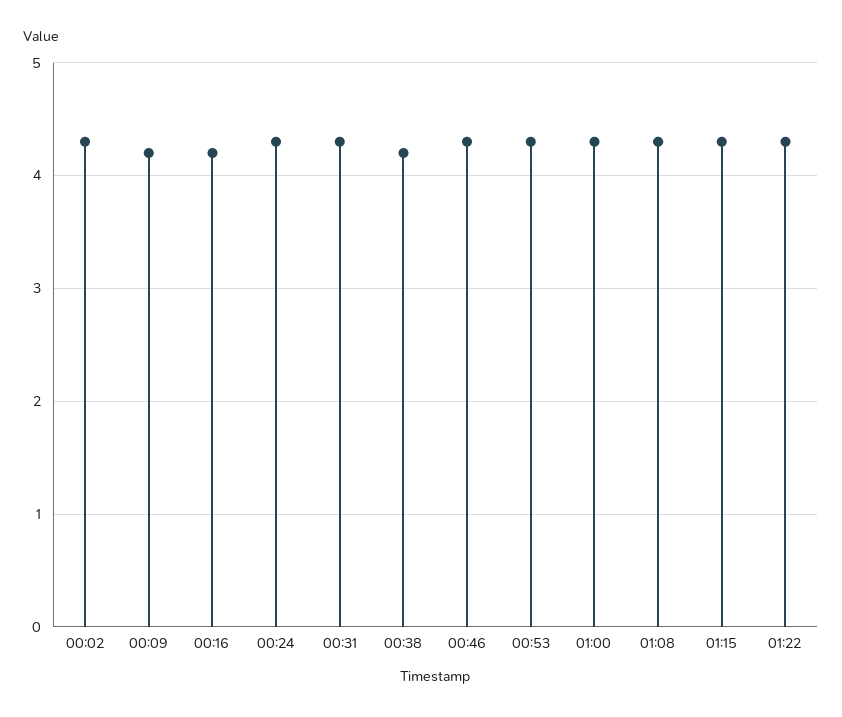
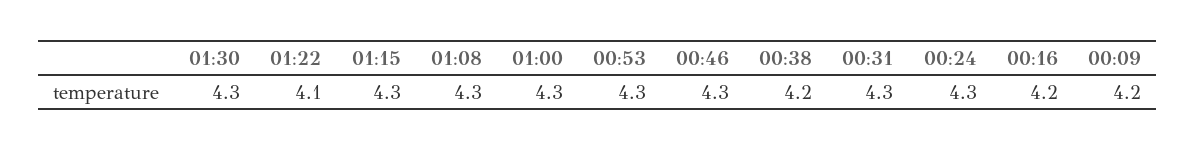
00:02: 4.3 -> none
01:22: 4.3 -> 4.1
01:30: none -> 4.3

